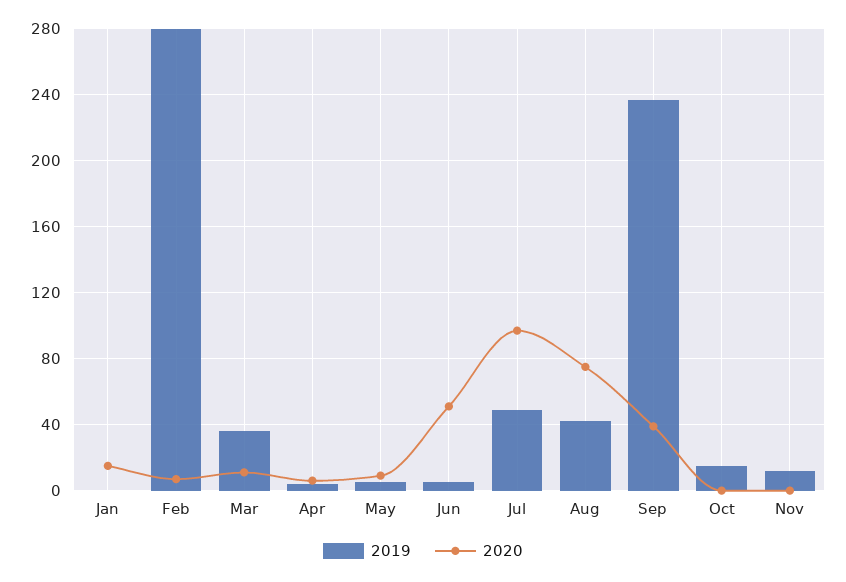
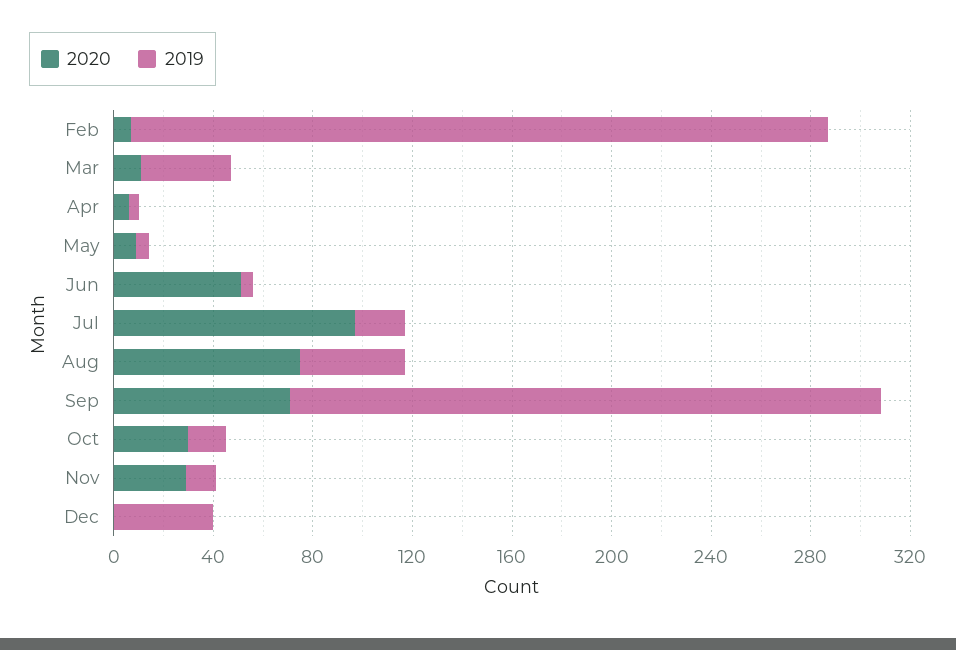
2019, Jan: 0 -> none
2020, Jan: 15 -> none
2019, Jul: 50 -> 20
2020, Sep: 40 -> 70
2020, Oct: 0 -> 30
2020, Nov: 0 -> 30
2020, Dec: none -> 0
2019, Dec: none -> 40

